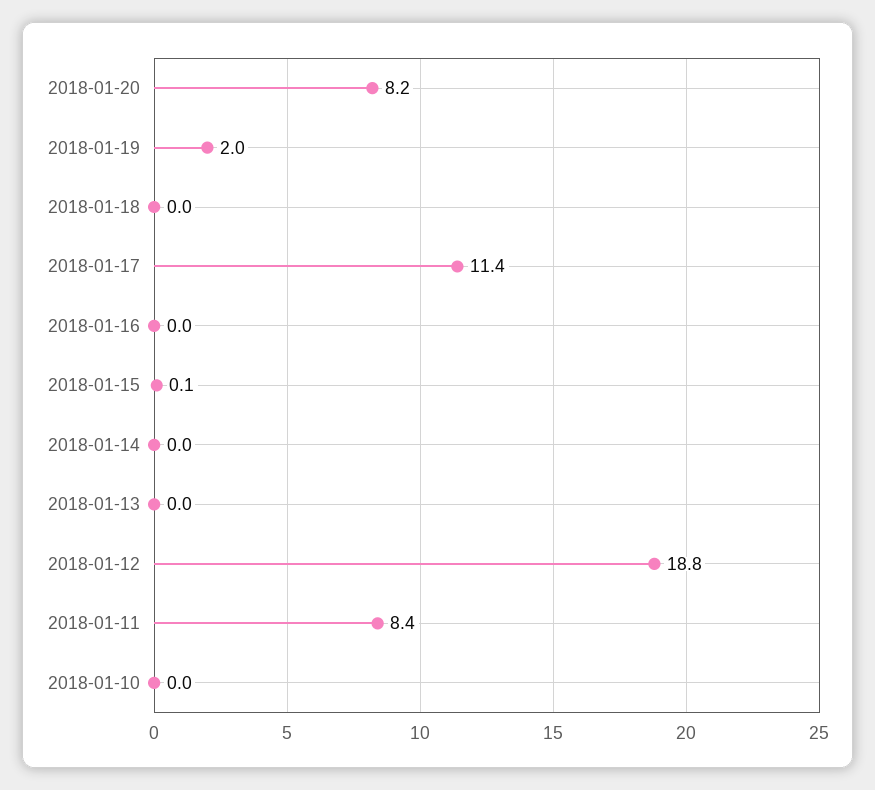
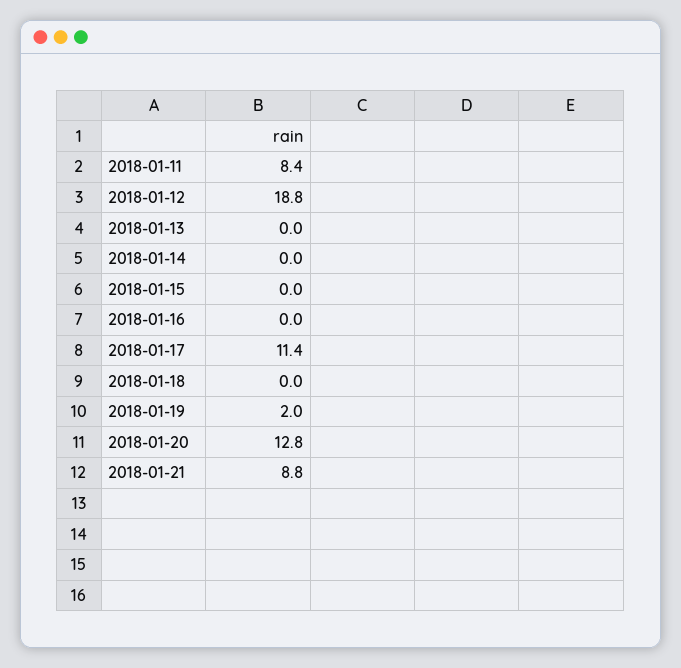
2018-01-20: 8.2 -> 12.8
2018-01-15: 0.1 -> 0
2018-01-10: 0 -> none
2018-01-21: none -> 8.8

